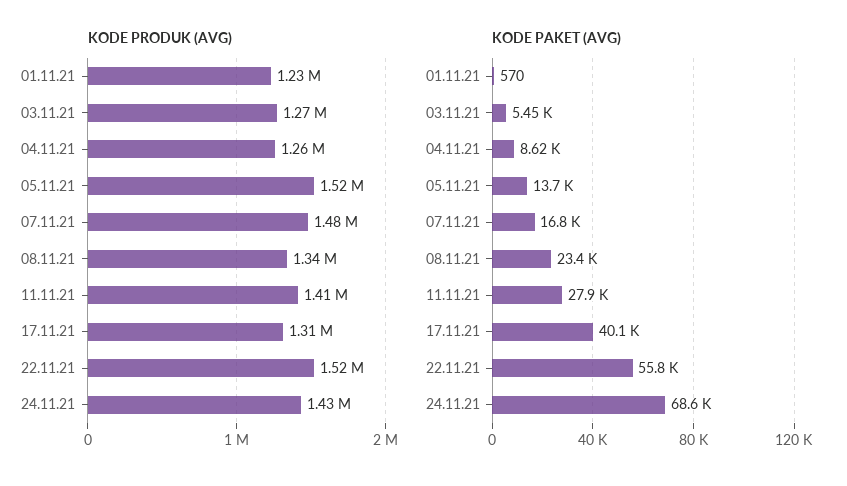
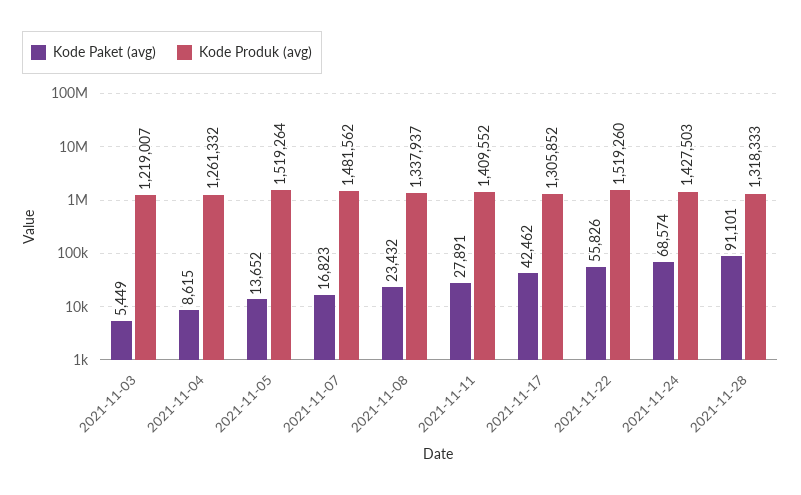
KODE PRODUK (AVG), 01.11.21: 1230000 -> none
KODE PRODUK (AVG), 03.11.21: 1270000 -> 1219007
KODE PAKET (AVG), 01.11.21: 570 -> none
KODE PAKET (AVG), 17.11.21: 40100 -> 42462
KODE PAKET (AVG), 2021-11-28: none -> 91101
KODE PRODUK (AVG), 2021-11-28: none -> 1318333

